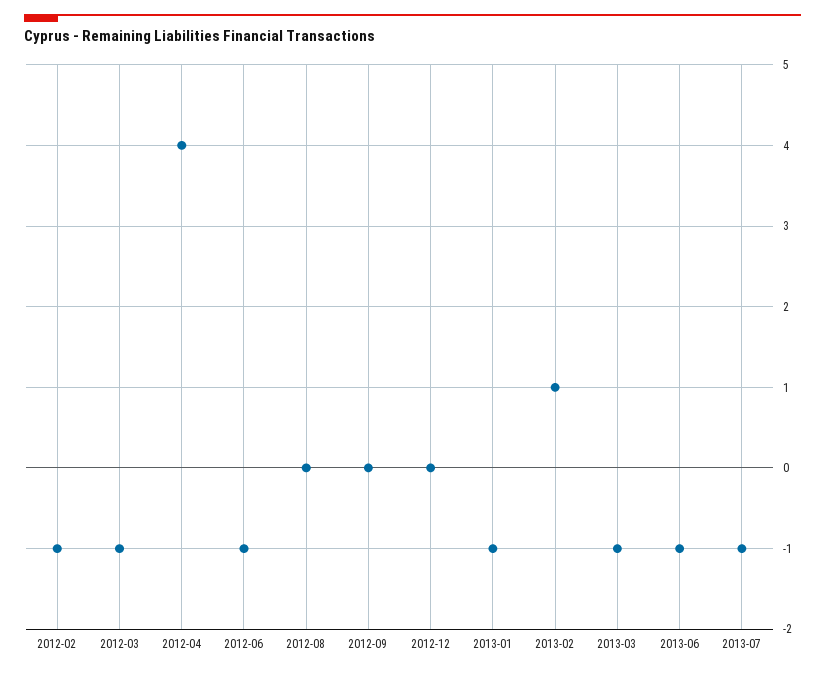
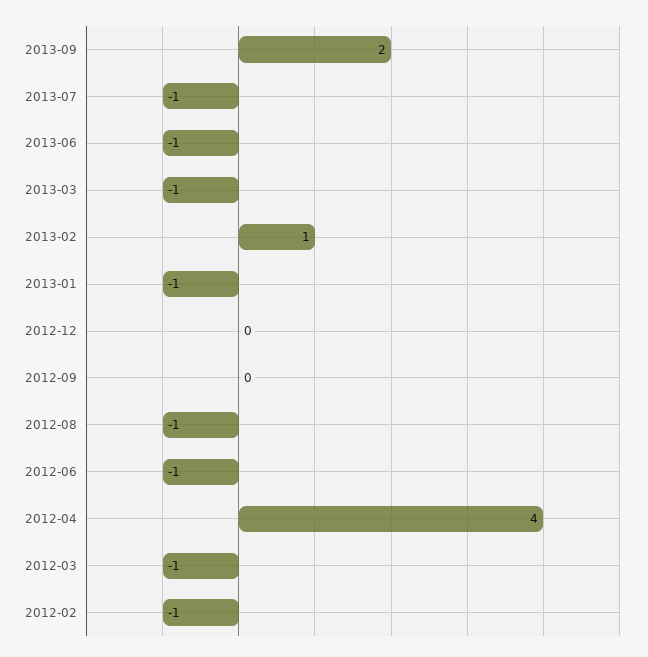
2012-08: 0 -> -1
2013-09: none -> 2

